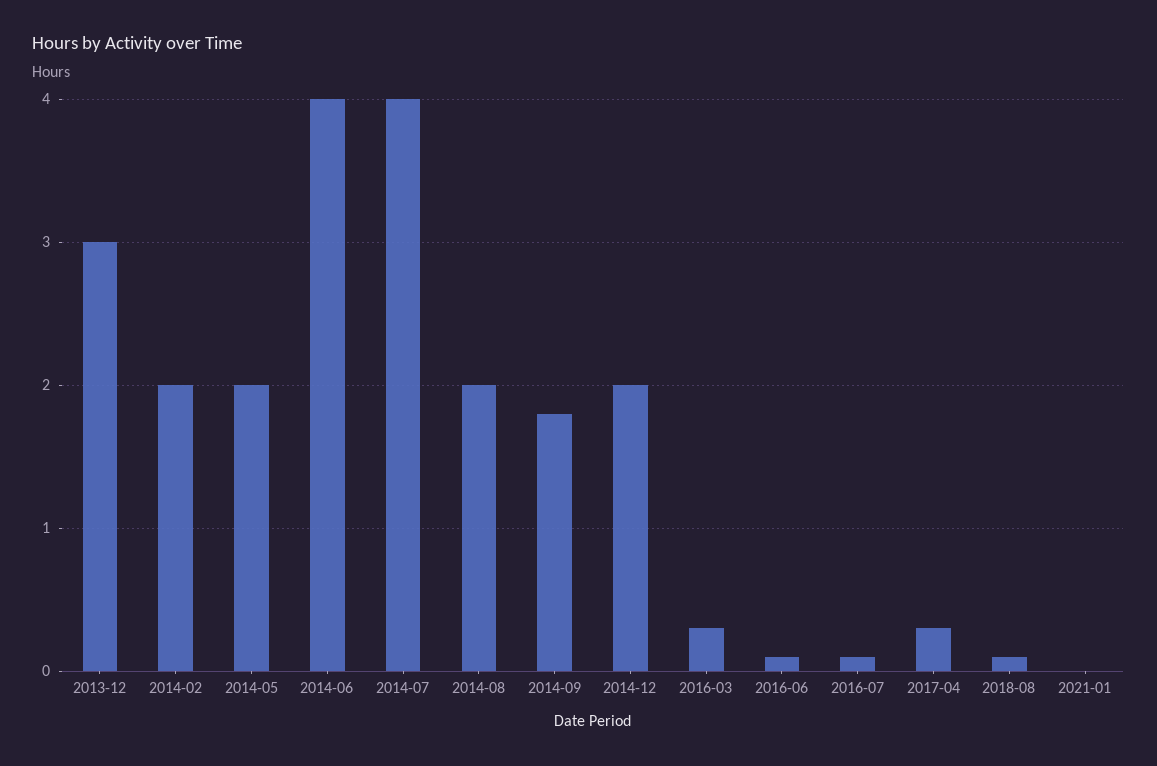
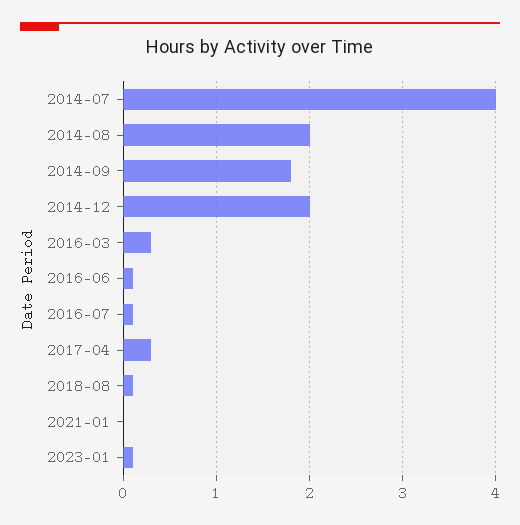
2013-12: 3 -> none
2014-02: 2 -> none
2014-05: 2 -> none
2014-06: 4 -> none
2023-01: none -> 0.1

